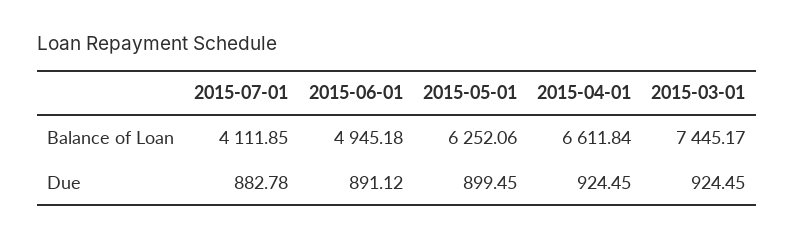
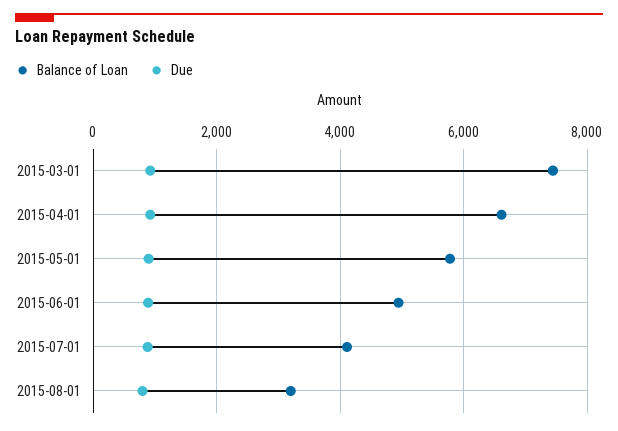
Balance of Loan, 2015-05-01: 6252.06 -> 5800
Balance of Loan, 2015-08-01: none -> 3200
Due, 2015-08-01: none -> 800

